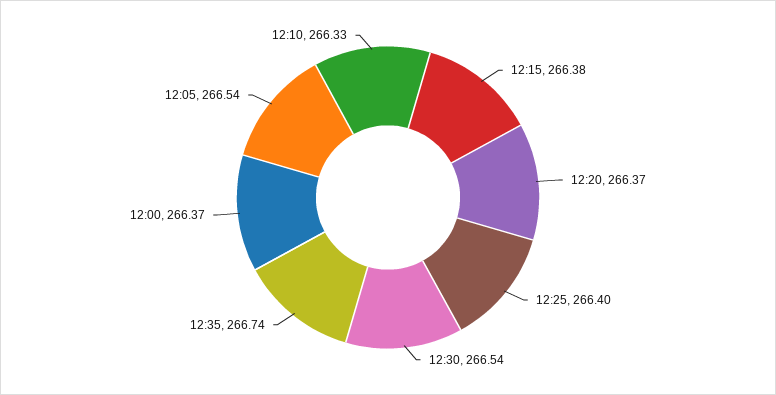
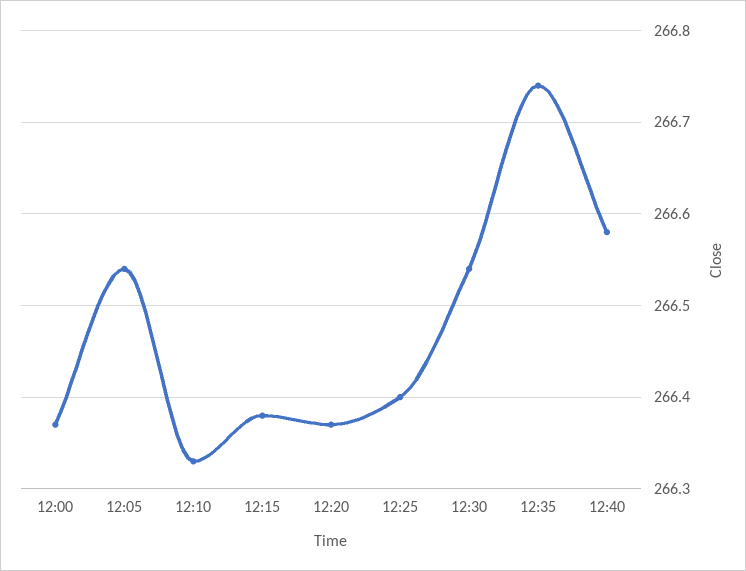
12:40: none -> 266.58

